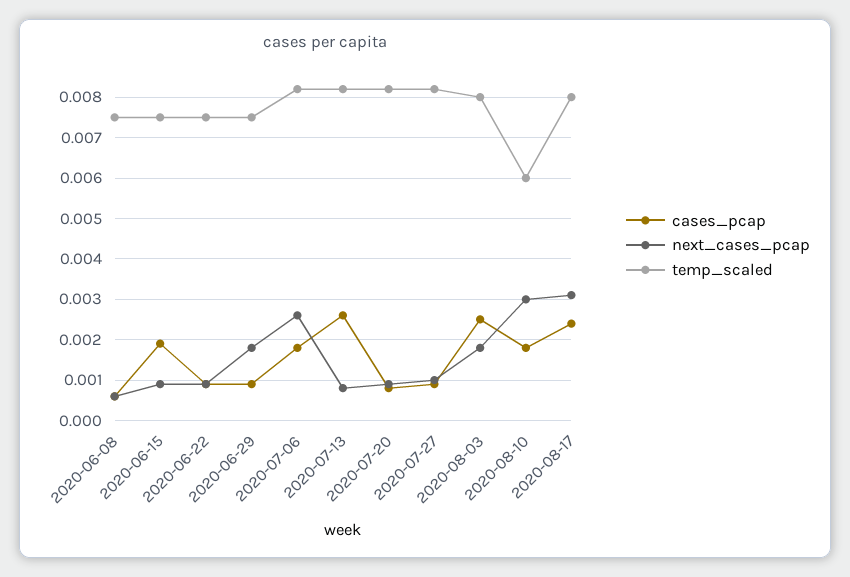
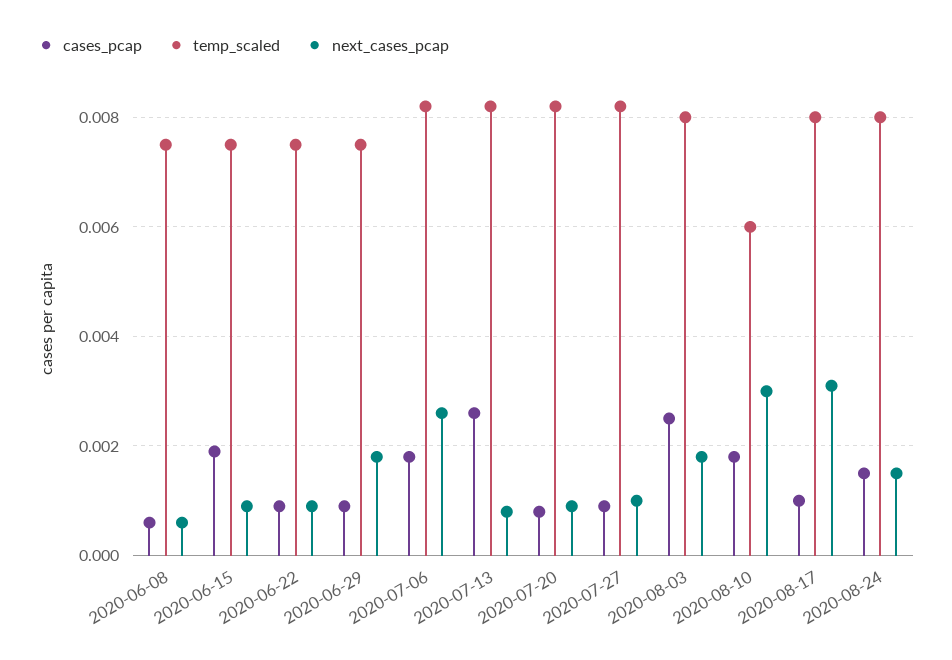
cases_pcap, 2020-08-17: 0.0025 -> 0.001
cases_pcap, 2020-08-24: none -> 0.0015
temp_scaled, 2020-08-24: none -> 0.008
next_cases_pcap, 2020-08-24: none -> 0.0015

